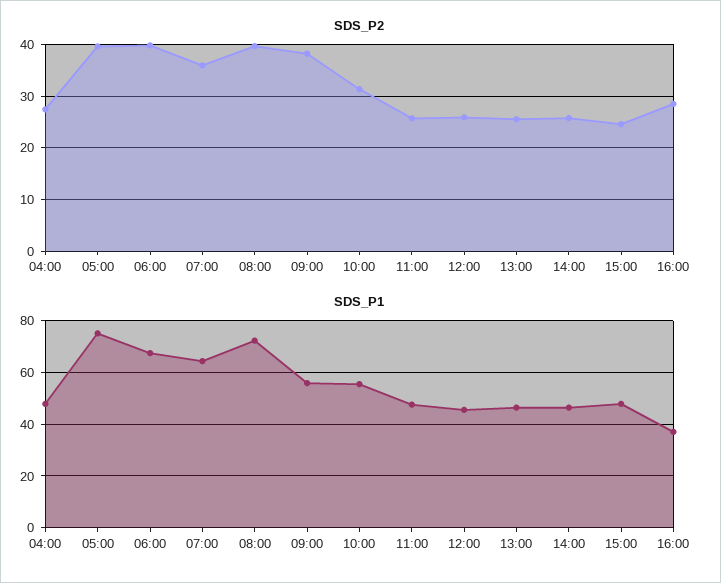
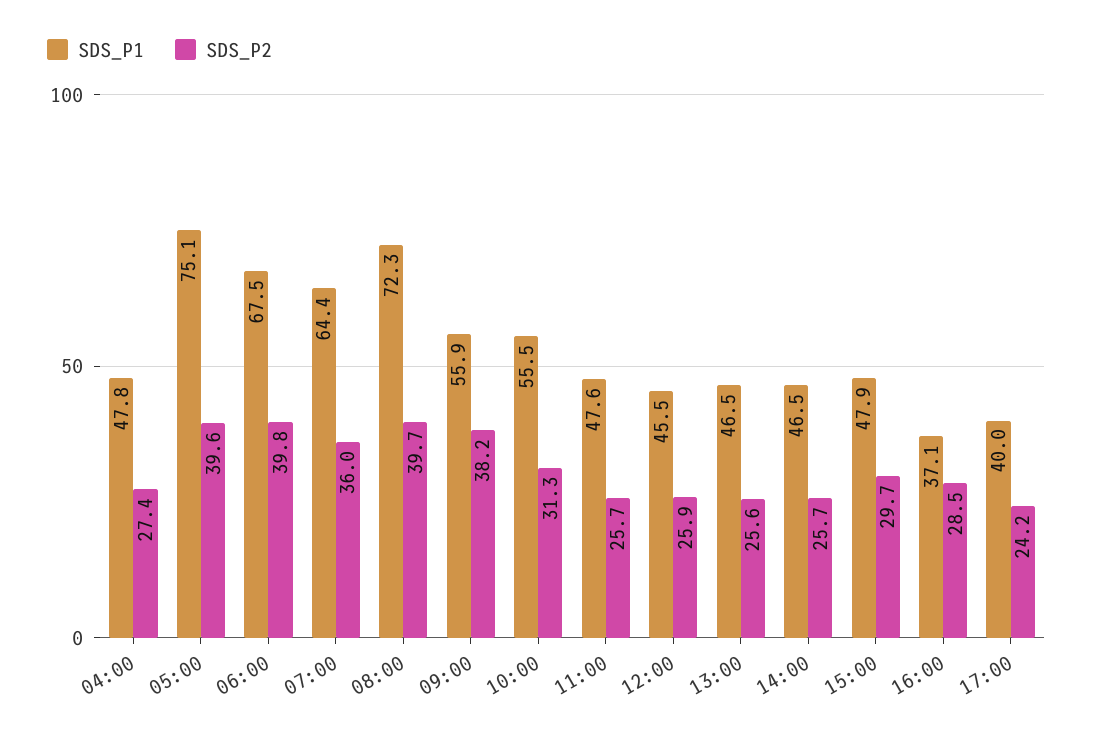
SDS_P2, 15:00: 24 -> 29.7
SDS_P1, 17:00: none -> 40
SDS_P2, 17:00: none -> 24.2

